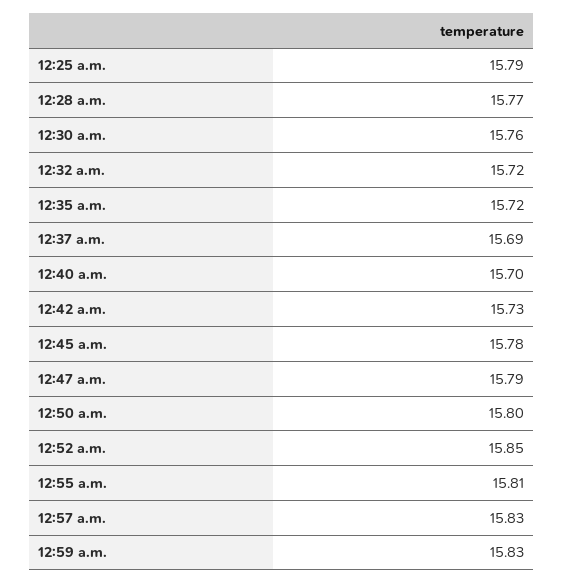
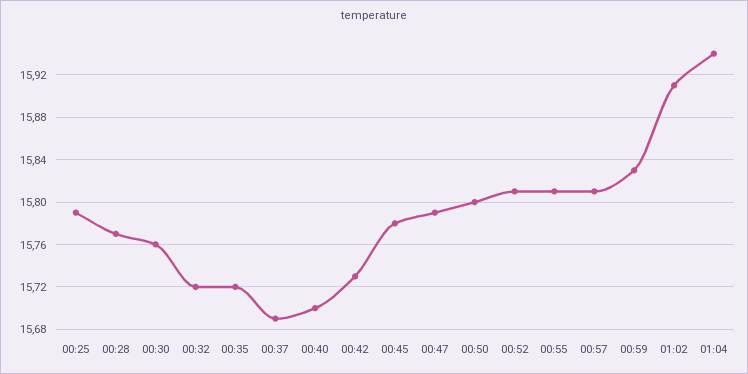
12:52 a.m.: 15.85 -> 15.81
12:57 a.m.: 15.83 -> 15.81
01:02: none -> 15.91
01:04: none -> 15.94

